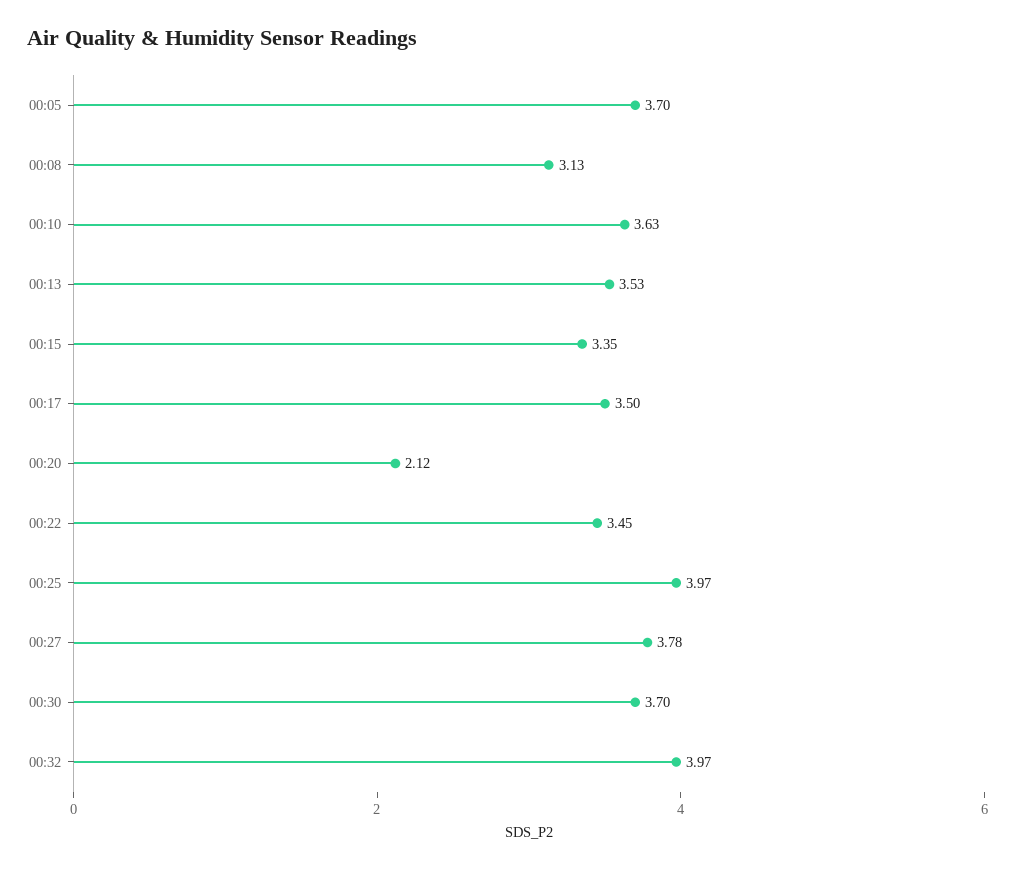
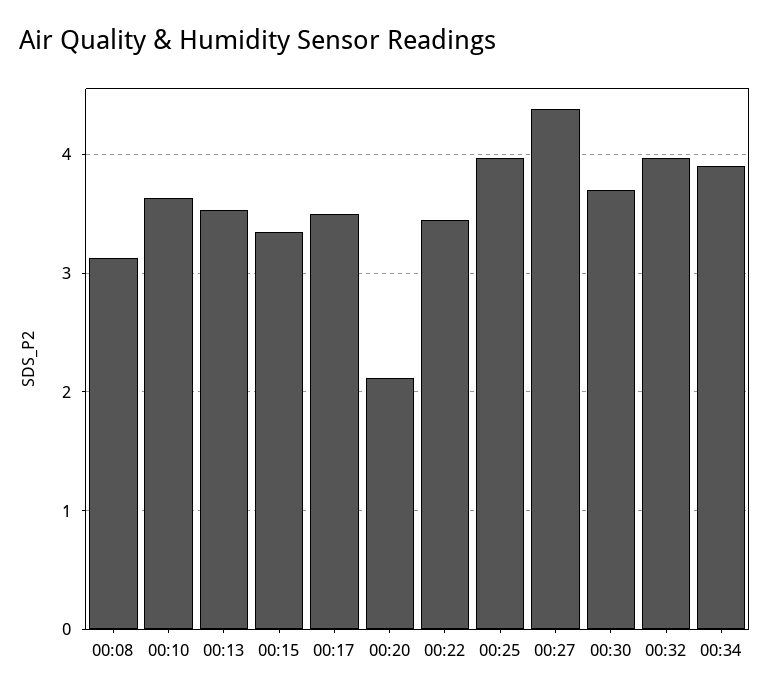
00:05: 3.7 -> none
00:27: 3.78 -> 4.4
00:34: none -> 3.9

